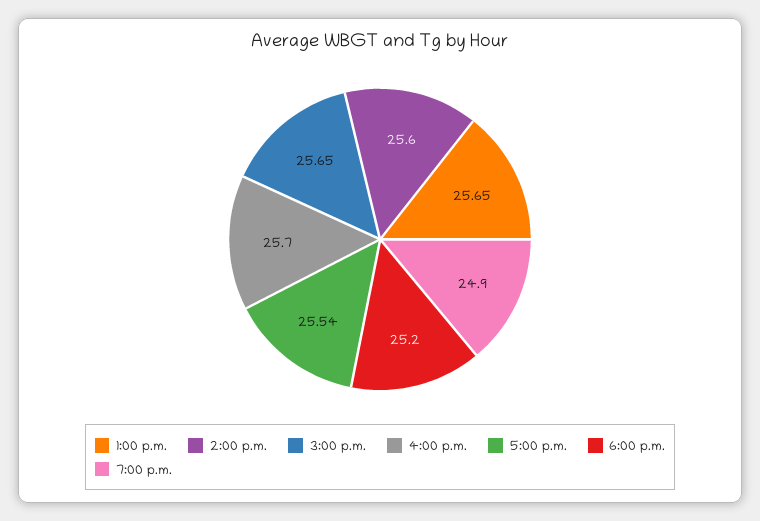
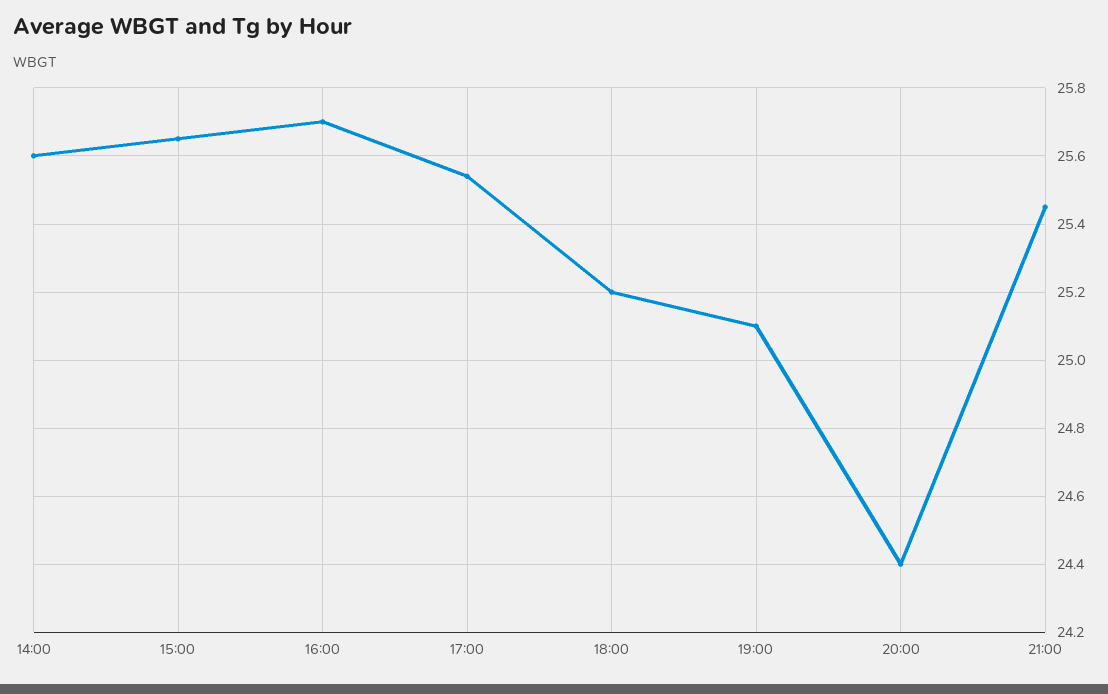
1:00 p.m.: 25.65 -> none
7:00 p.m.: 24.9 -> 25.1
20:00: none -> 24.4
21:00: none -> 25.45

